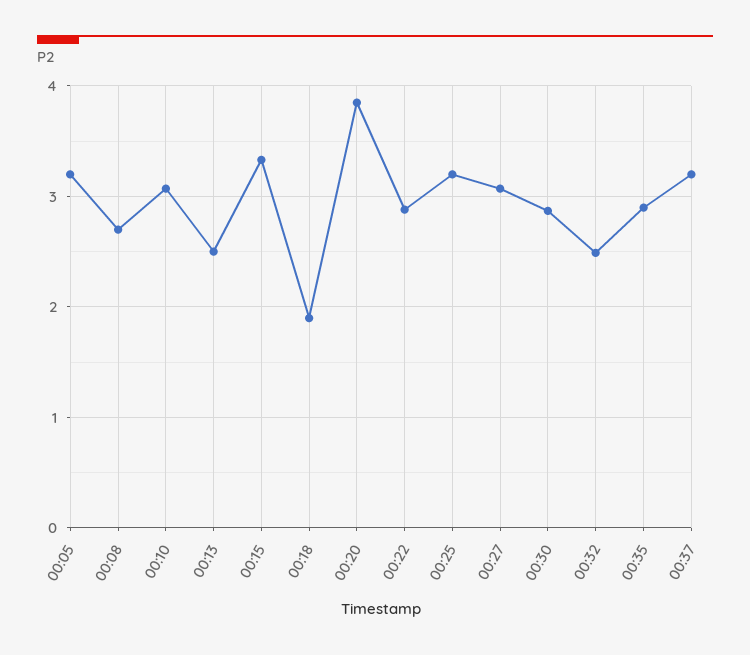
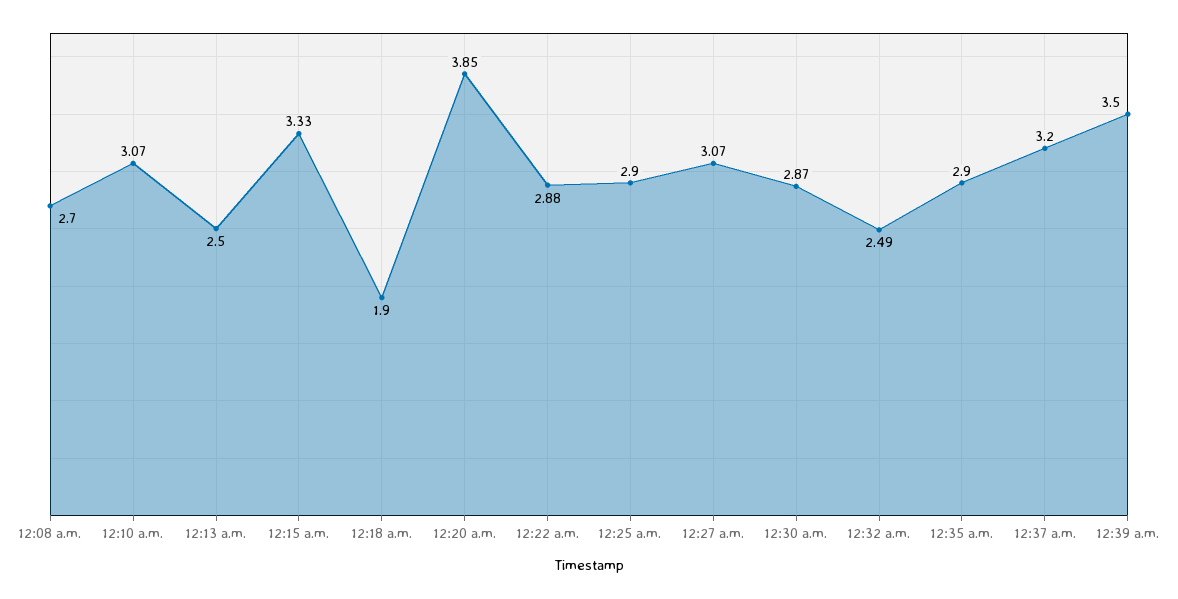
00:05: 3.2 -> none
00:25: 3.2 -> 2.9
12:39 a.m.: none -> 3.5

